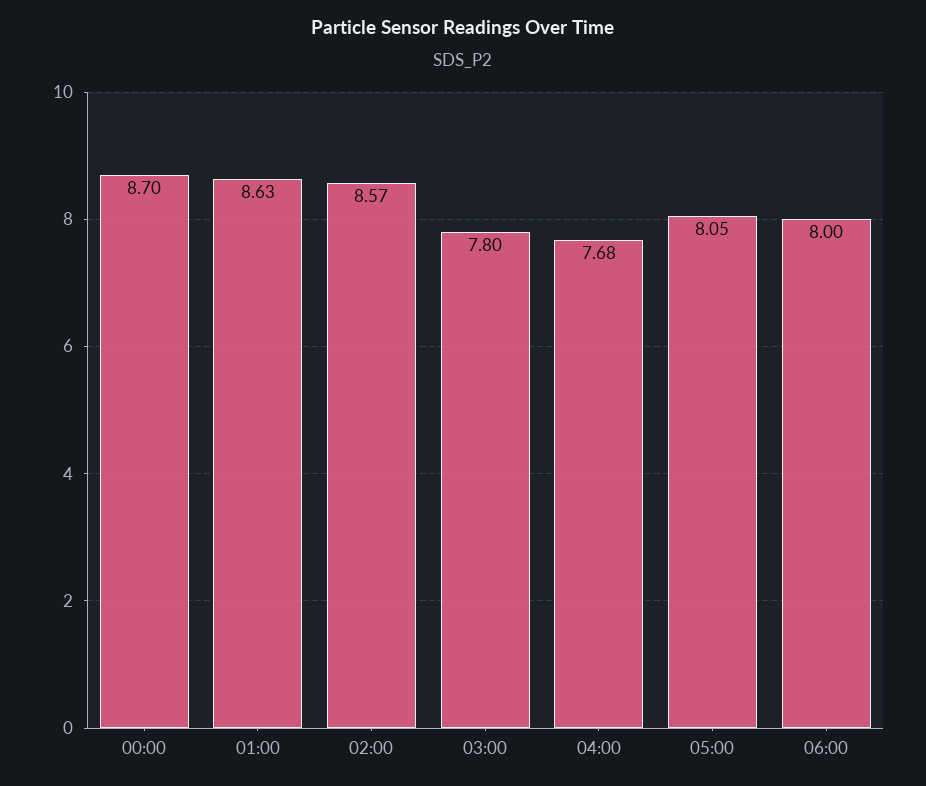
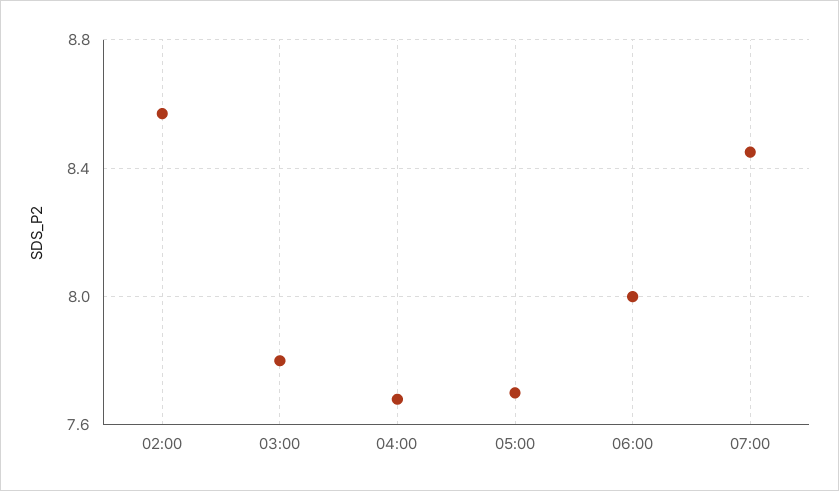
00:00: 8.7 -> none
01:00: 8.63 -> none
05:00: 8.05 -> 7.7
07:00: none -> 8.45

